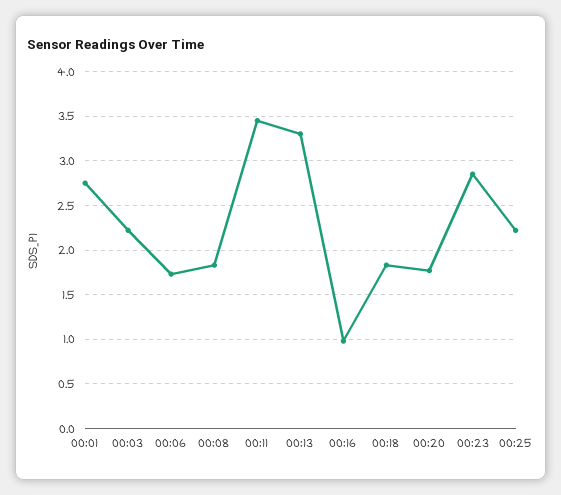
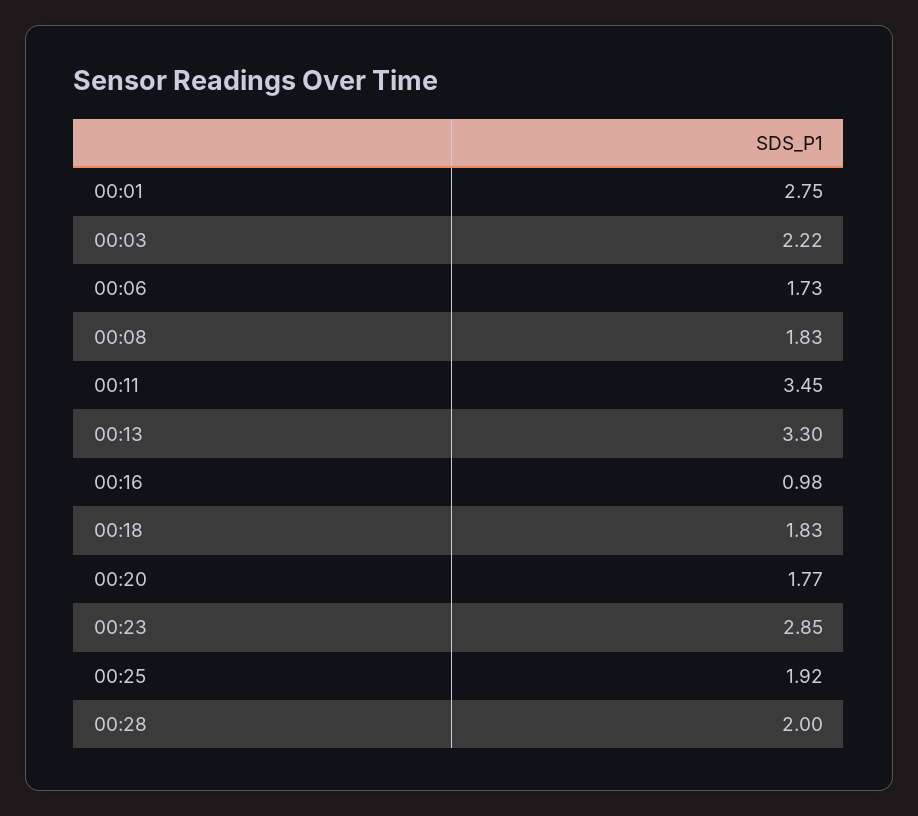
00:25: 2.2 -> 1.92
00:28: none -> 2

